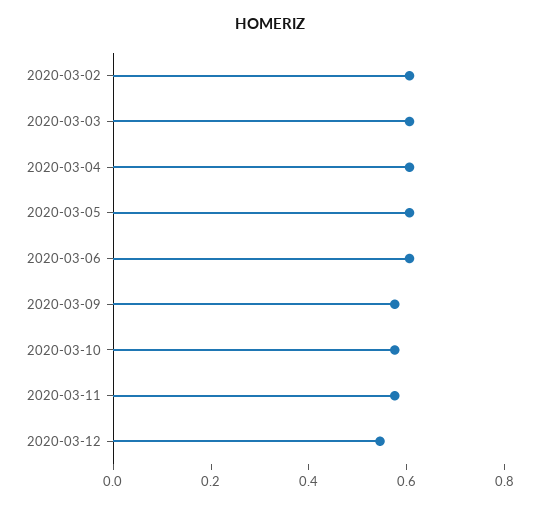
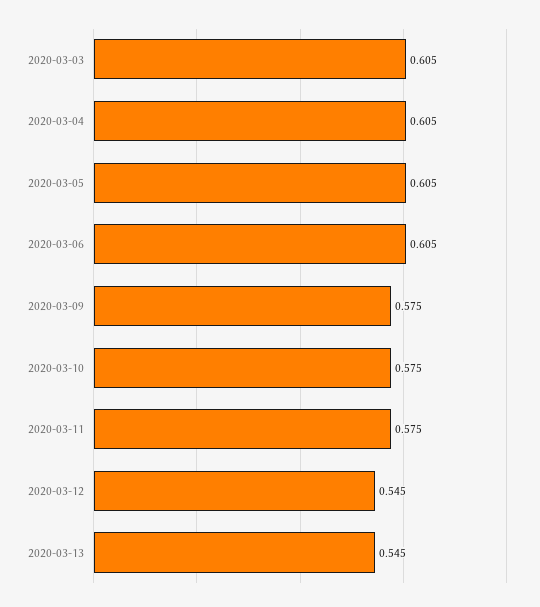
2020-03-02: 0.6 -> none
2020-03-13: none -> 0.545

